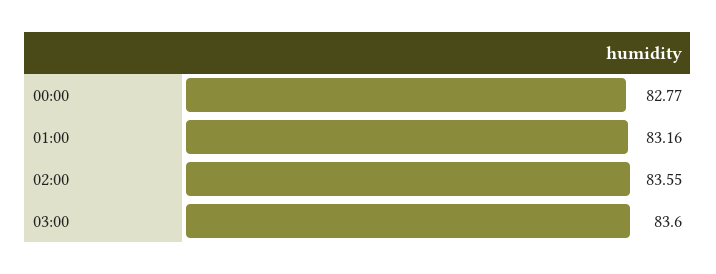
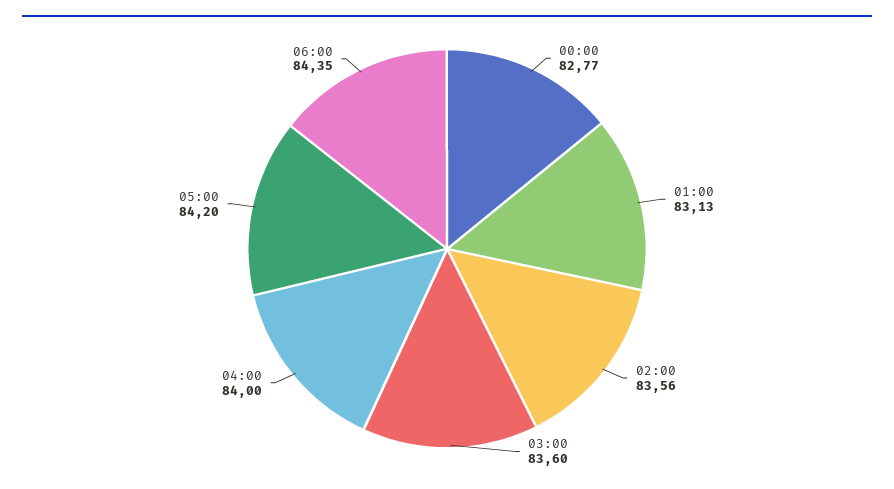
01:00: 83.16 -> 83.13
02:00: 83.55 -> 83.56
04:00: none -> 84
05:00: none -> 84.2
06:00: none -> 84.35

